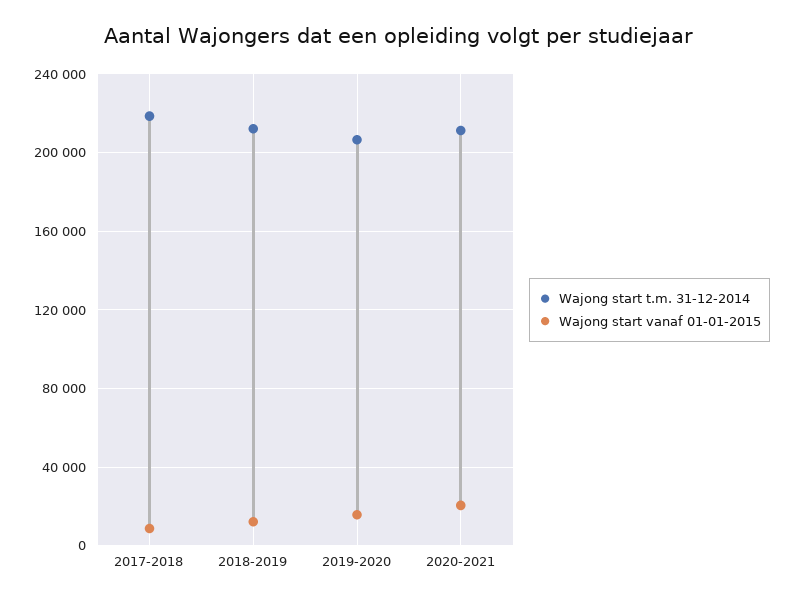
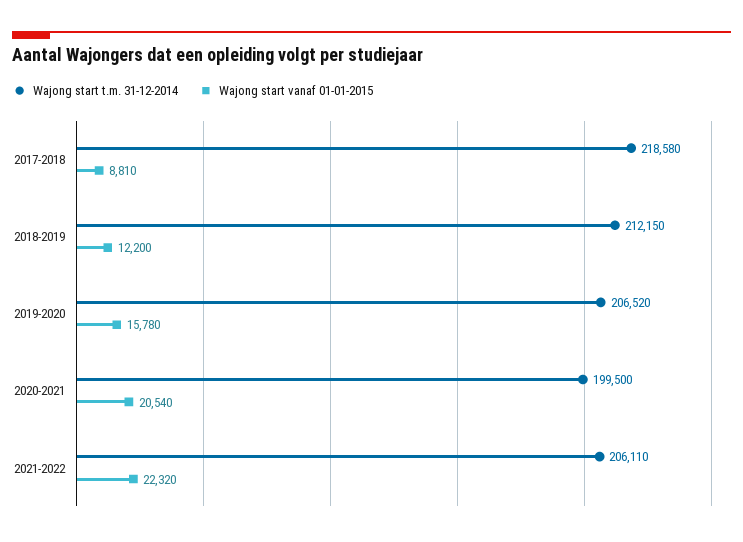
Wajong start t.m. 31-12-2014, 2020-2021: 210000 -> 199500
Wajong start t.m. 31-12-2014, 2021-2022: none -> 206110
Wajong start vanaf 01-01-2015, 2021-2022: none -> 22320

